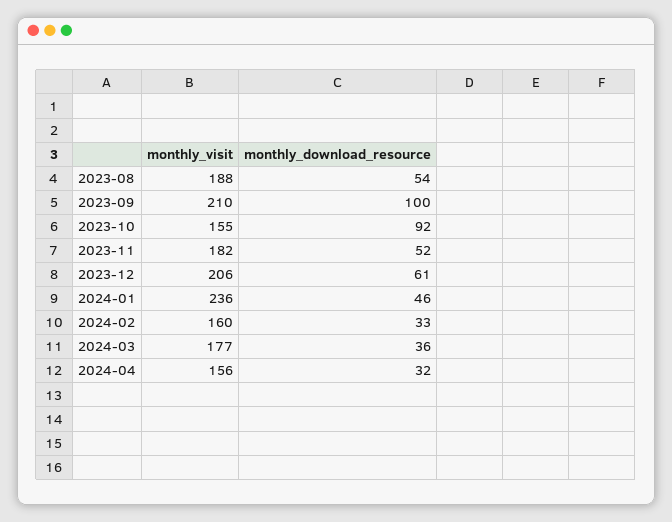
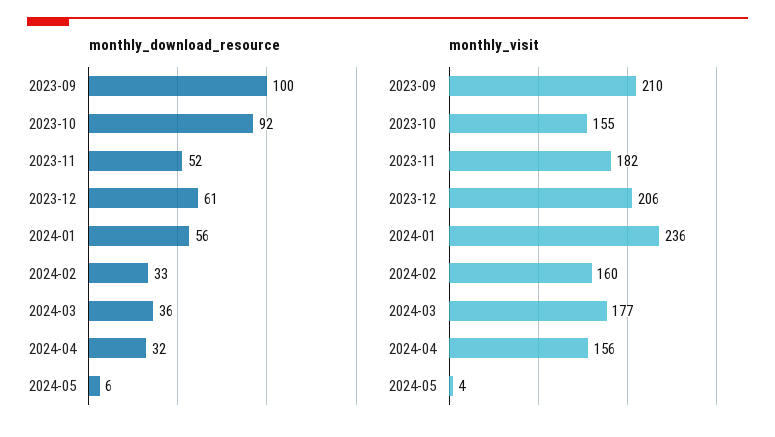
monthly_visit, 2023-08: 188 -> none
monthly_download_resource, 2023-08: 54 -> none
monthly_download_resource, 2024-01: 46 -> 56
monthly_download_resource, 2024-05: none -> 6
monthly_visit, 2024-05: none -> 4

